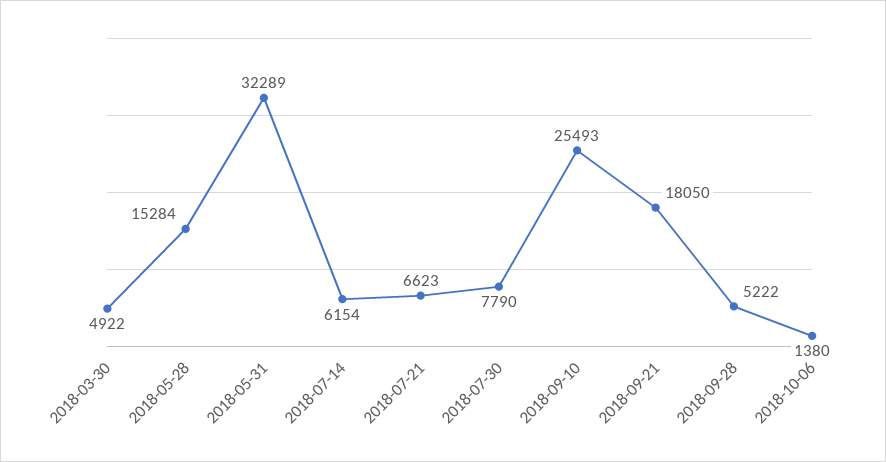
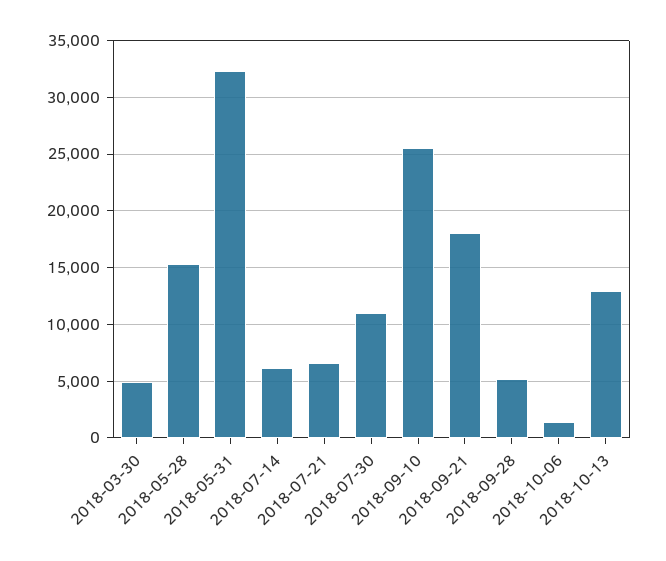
2018-07-30: 7790 -> 11000
2018-10-13: none -> 13000

